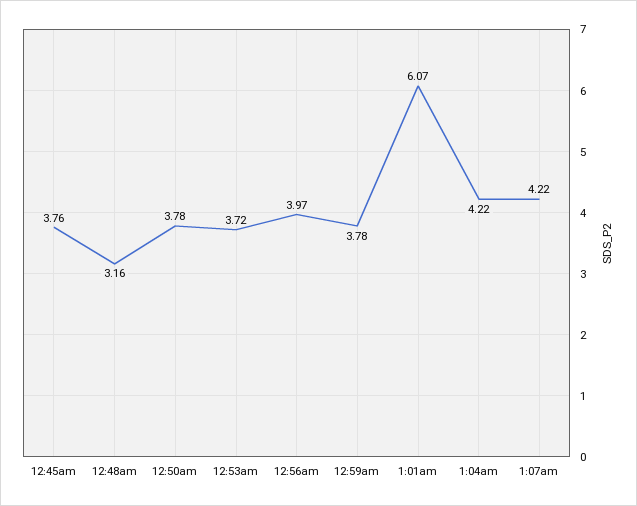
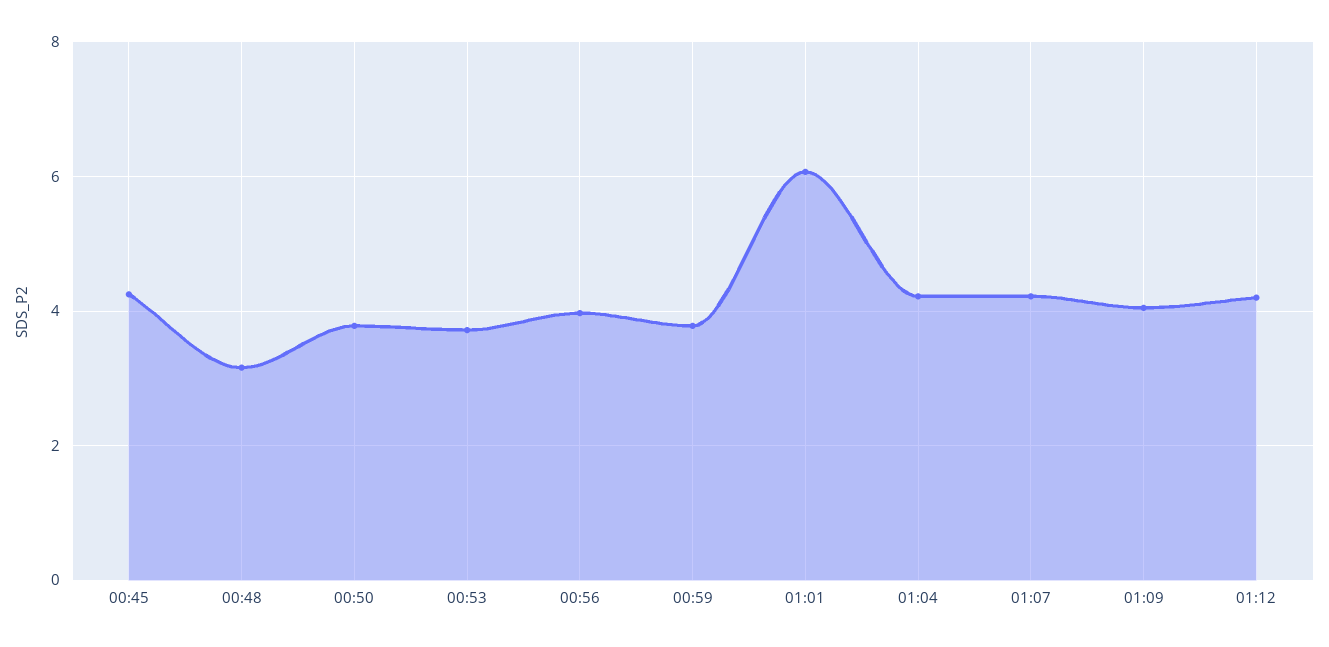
12:45am: 3.76 -> 4.2
01:09: none -> 4
01:12: none -> 4.2

